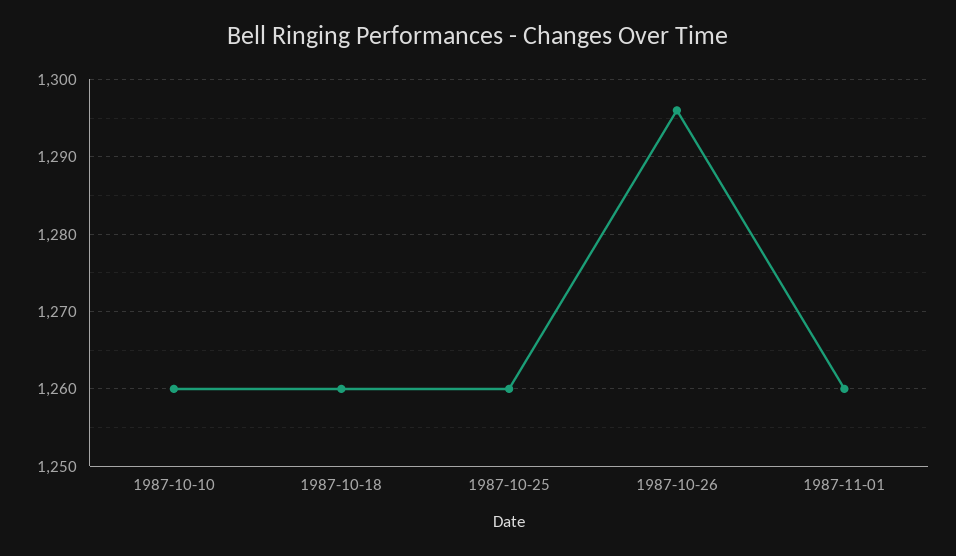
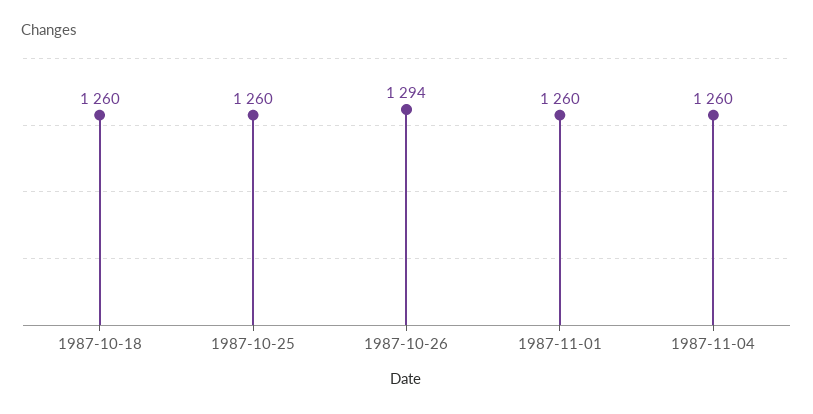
1987-10-10: 1260 -> none
1987-10-26: 1296 -> 1294
1987-11-04: none -> 1260

